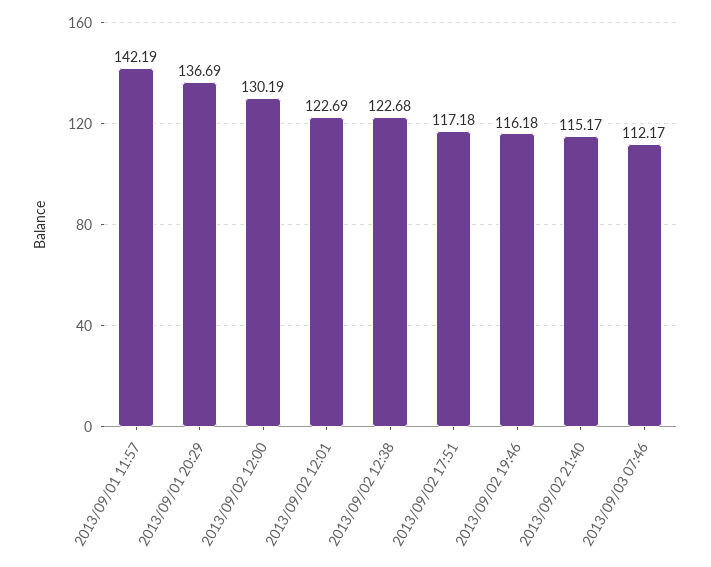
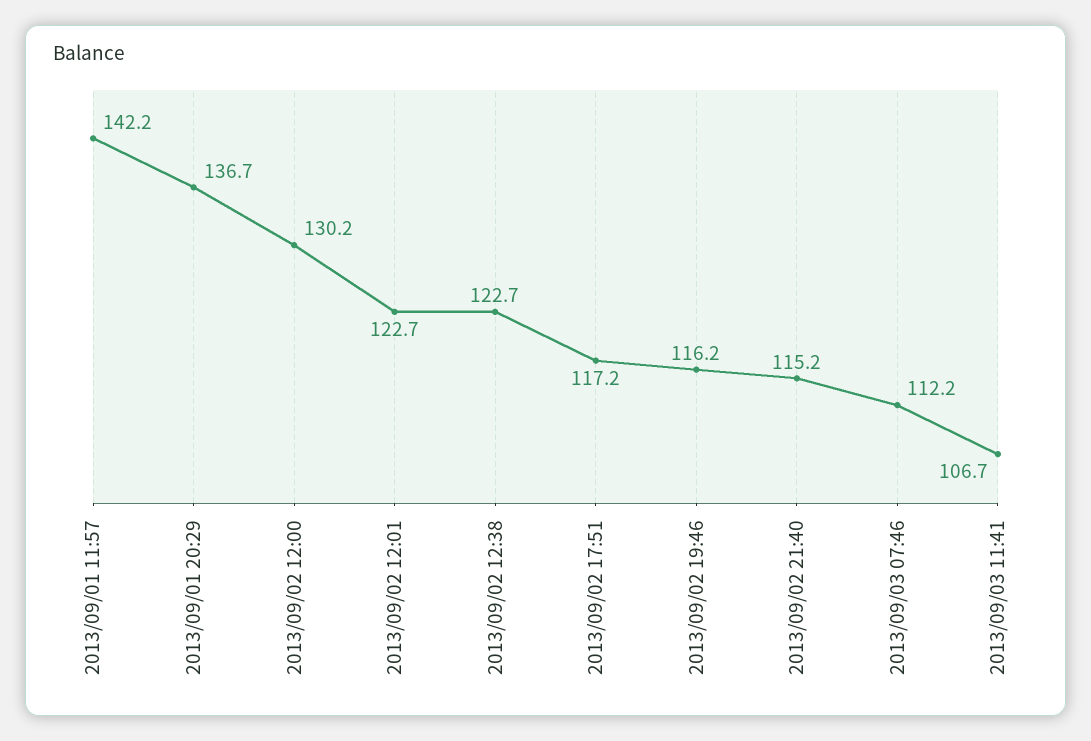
2013/09/03 11:41: none -> 106.7

